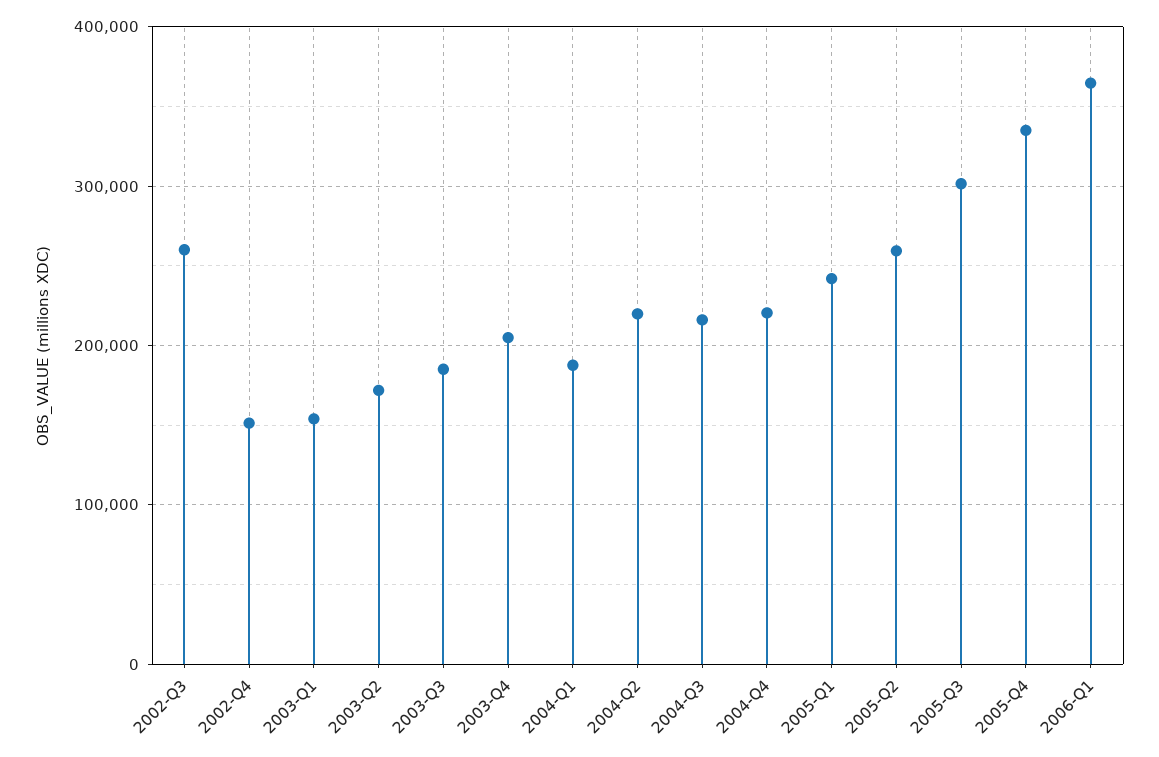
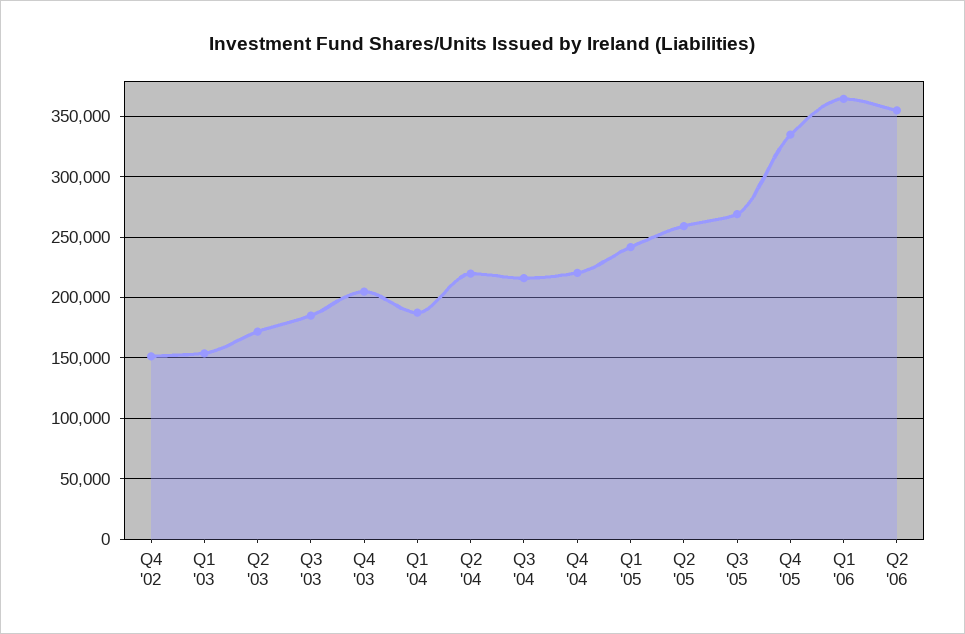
2002-Q3: 260000 -> none
2005-Q3: 300000 -> 270000
Q2 '06: none -> 355000

